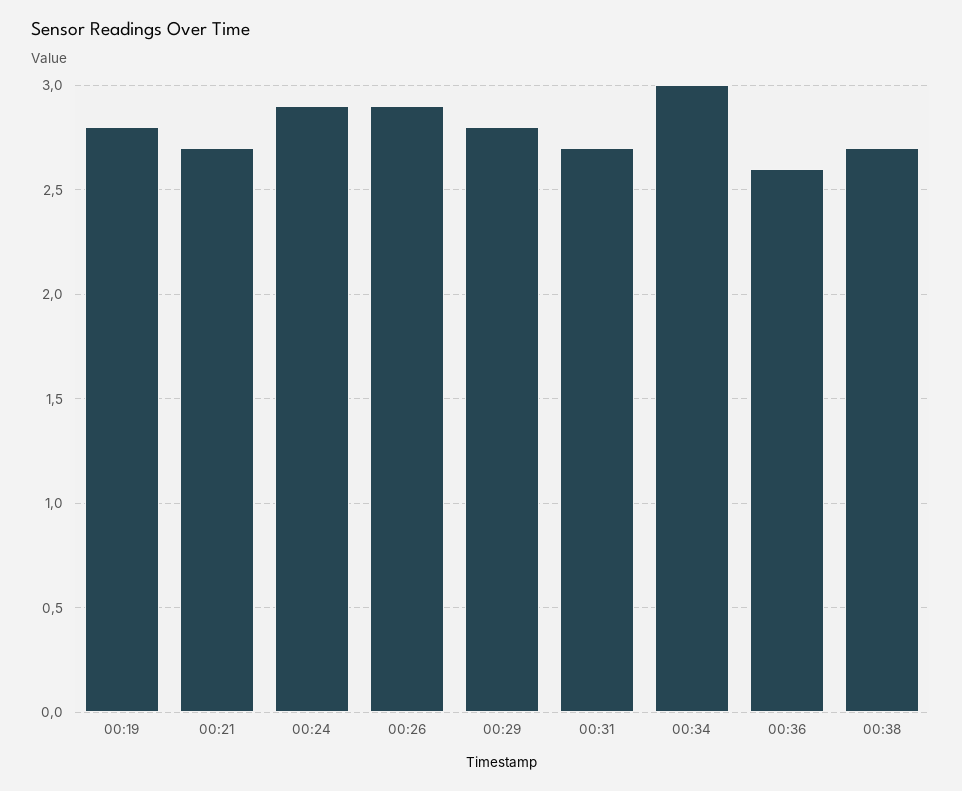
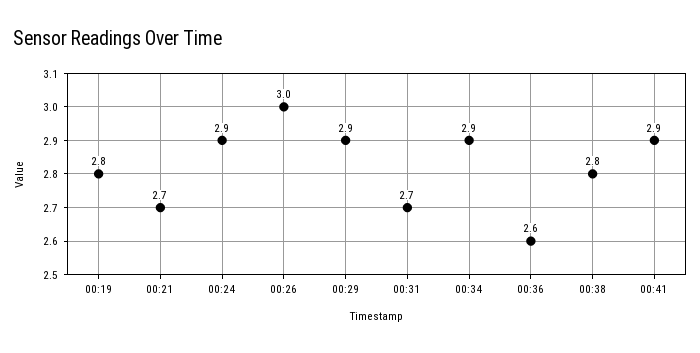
00:26: 2.9 -> 3
00:29: 2.8 -> 2.9
00:34: 3 -> 2.9
00:38: 2.7 -> 2.8
00:41: none -> 2.9

